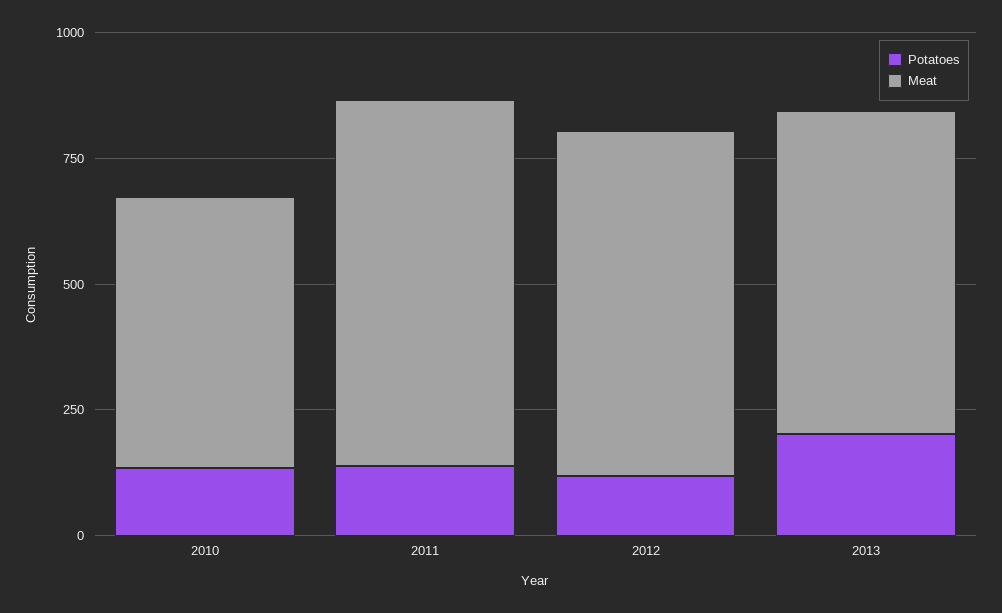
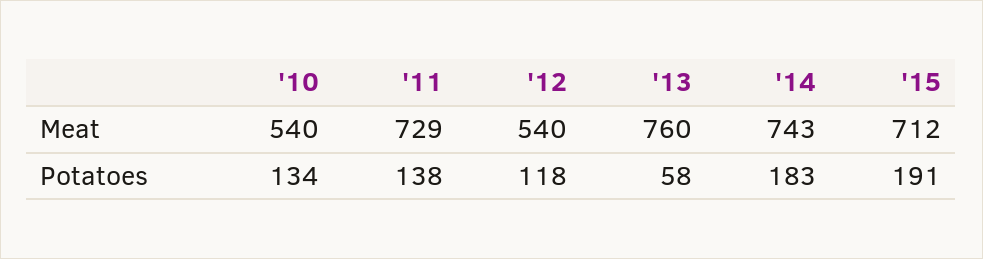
Meat, 2012: 700 -> 540
Potatoes, 2013: 200 -> 58
Meat, 2013: 650 -> 760
Meat, '14: none -> 743
Meat, '15: none -> 712
Potatoes, '14: none -> 183
Potatoes, '15: none -> 191

